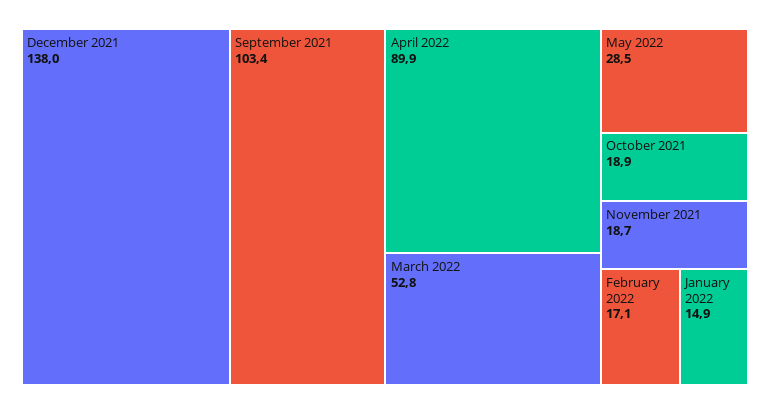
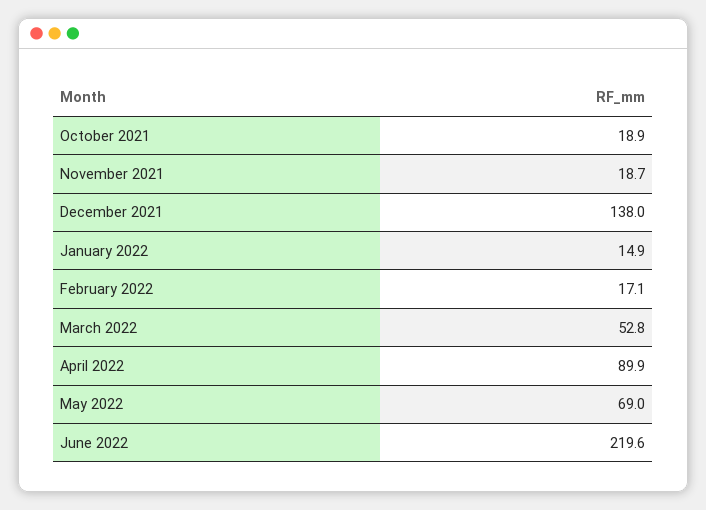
September 2021: 103.4 -> none
May 2022: 28.5 -> 69
June 2022: none -> 219.6

